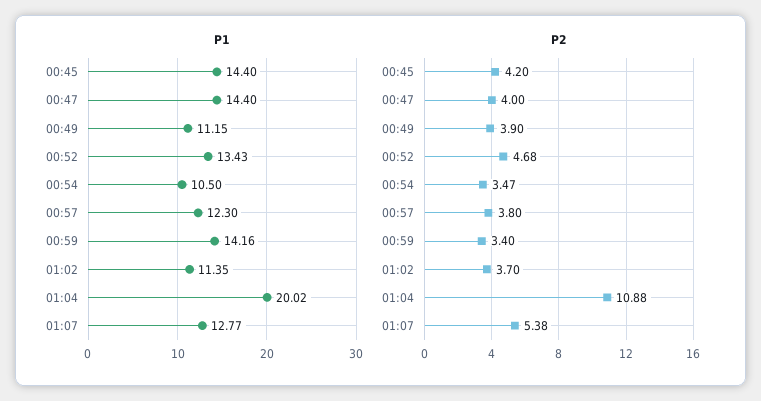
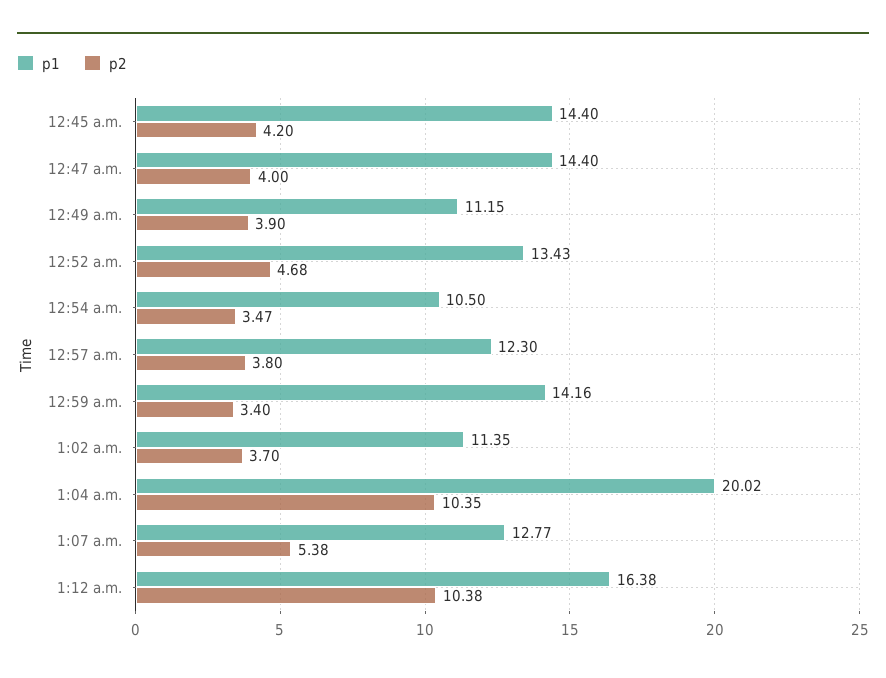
P2, 01:04: 10.88 -> 10.35
P1, 1:12 a.m.: none -> 16.38
P2, 1:12 a.m.: none -> 10.38

